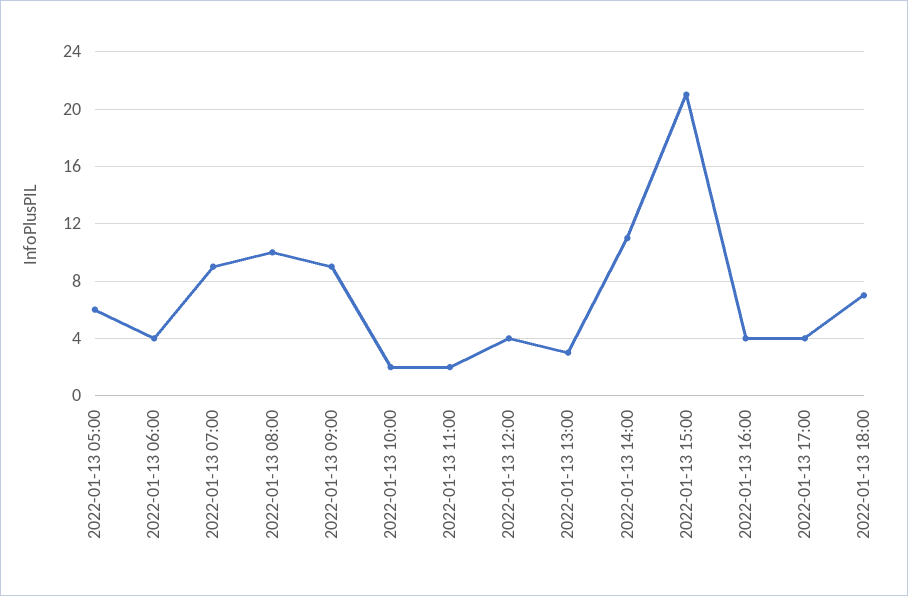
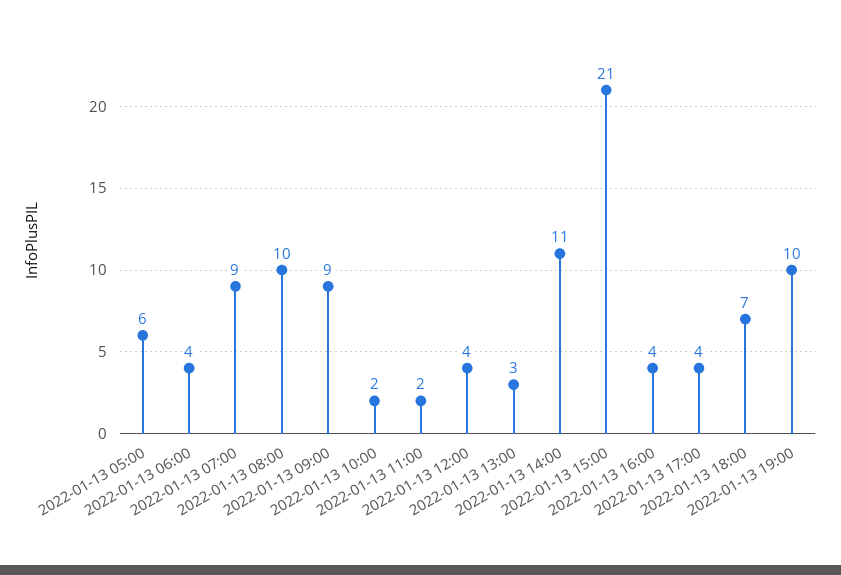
2022-01-13 19:00: none -> 10

